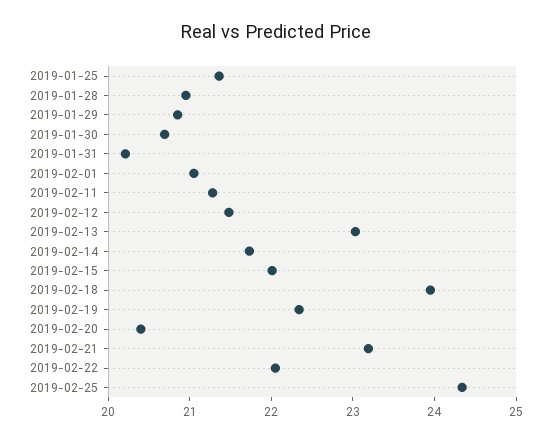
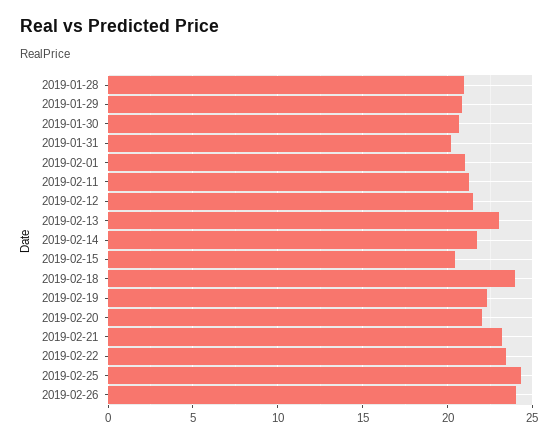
2019-01-25: 21.4 -> none
2019-02-15: 22 -> 20.5
2019-02-20: 20.4 -> 22
2019-02-22: 22 -> 23.5
2019-02-26: none -> 24

